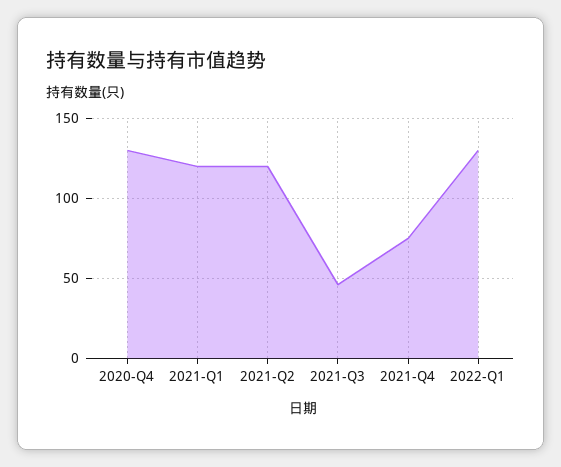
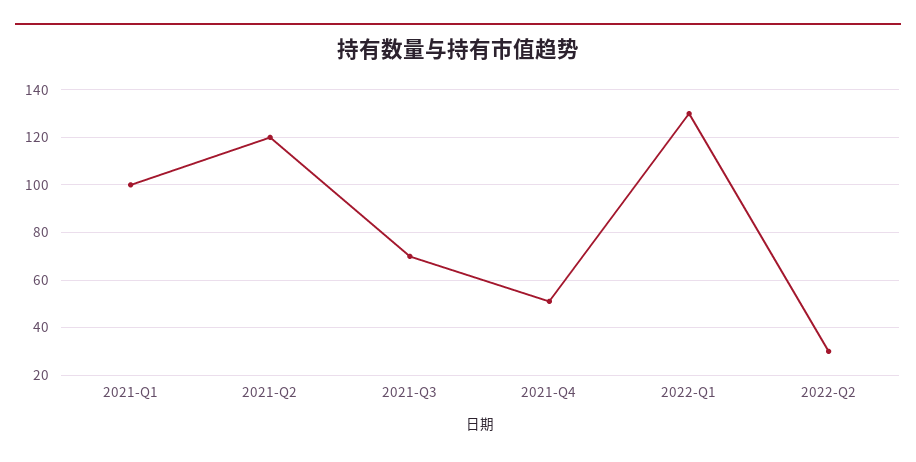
2020-Q4: 130 -> none
2021-Q1: 120 -> 100
2021-Q3: 45 -> 70
2021-Q4: 75 -> 50
2022-Q2: none -> 30

